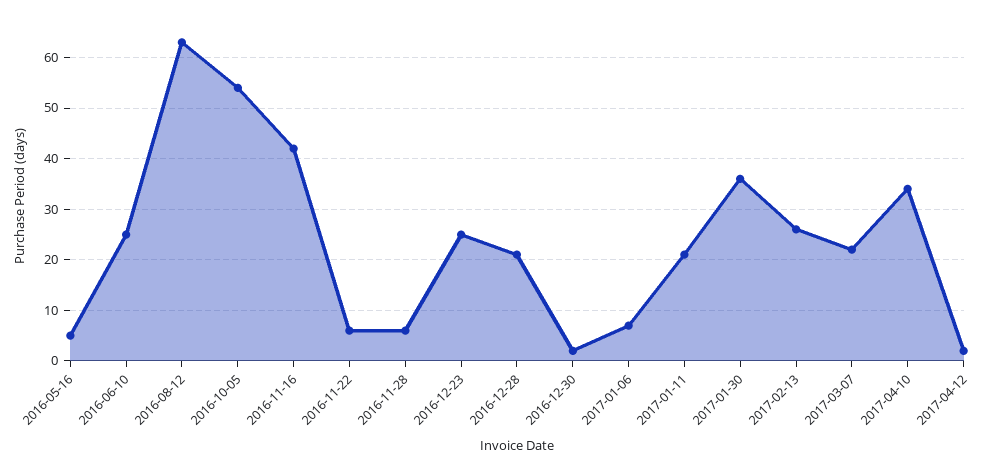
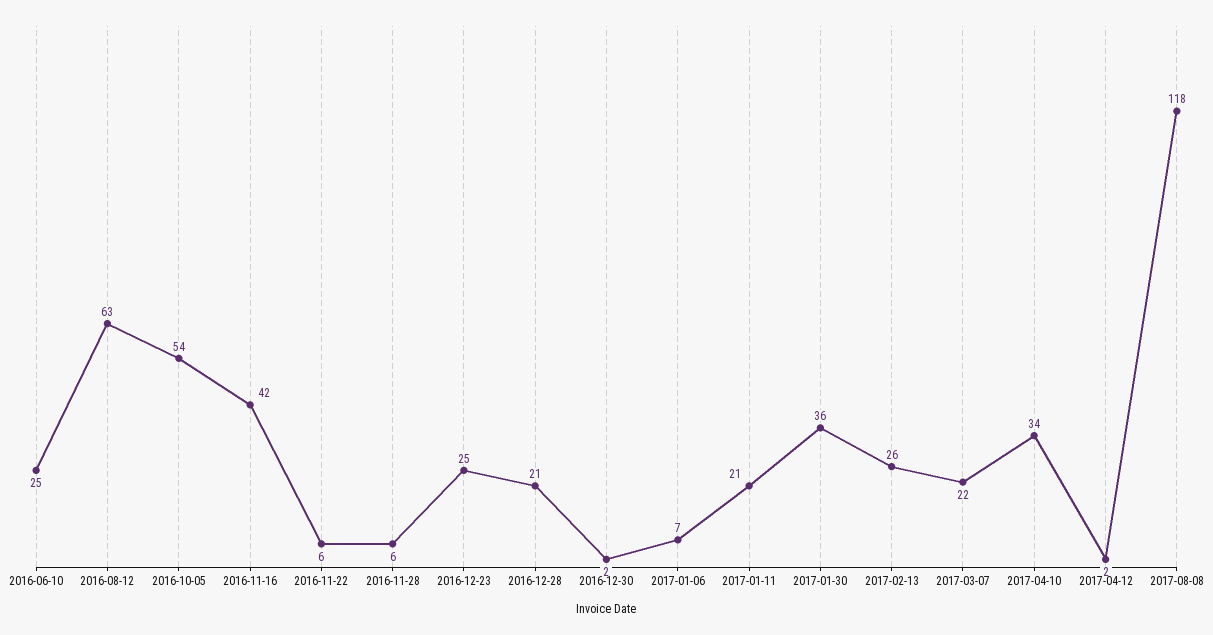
2016-05-16: 5 -> none
2017-08-08: none -> 118

